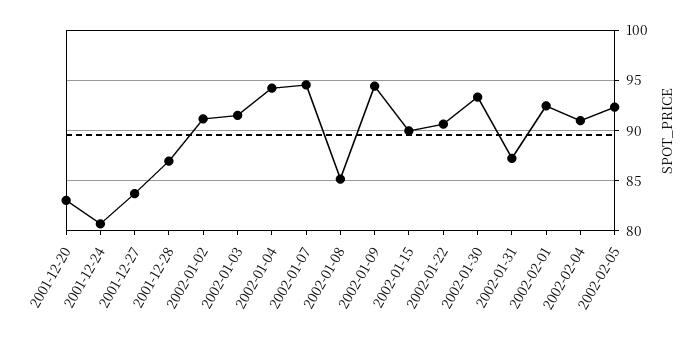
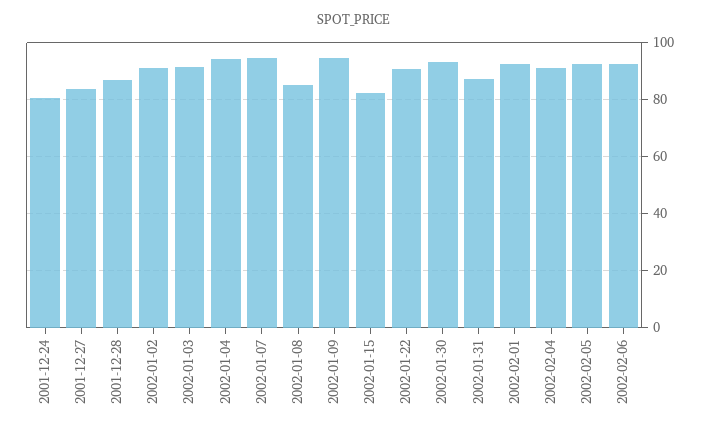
2001-12-20: 83 -> none
2002-01-15: 90 -> 82.5
2002-02-06: none -> 92.5

